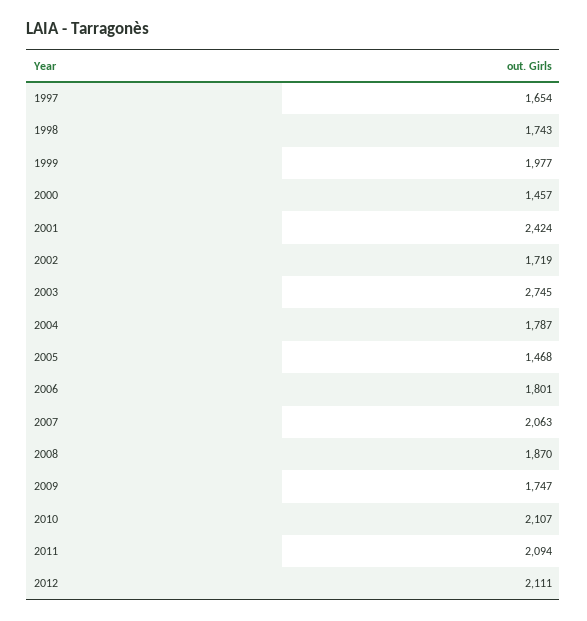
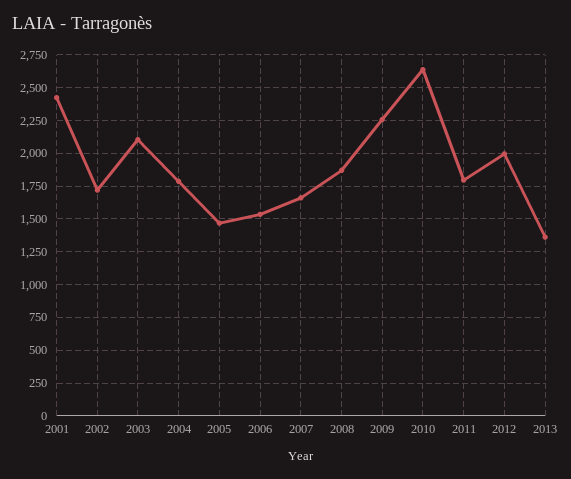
1997: 1654 -> none
1998: 1743 -> none
1999: 1977 -> none
2000: 1457 -> none
2003: 2745 -> 2100
2006: 1801 -> 1550
2007: 2063 -> 1650
2009: 1747 -> 2250
2010: 2107 -> 2650
2011: 2094 -> 1800
2012: 2111 -> 2000
2013: none -> 1350

